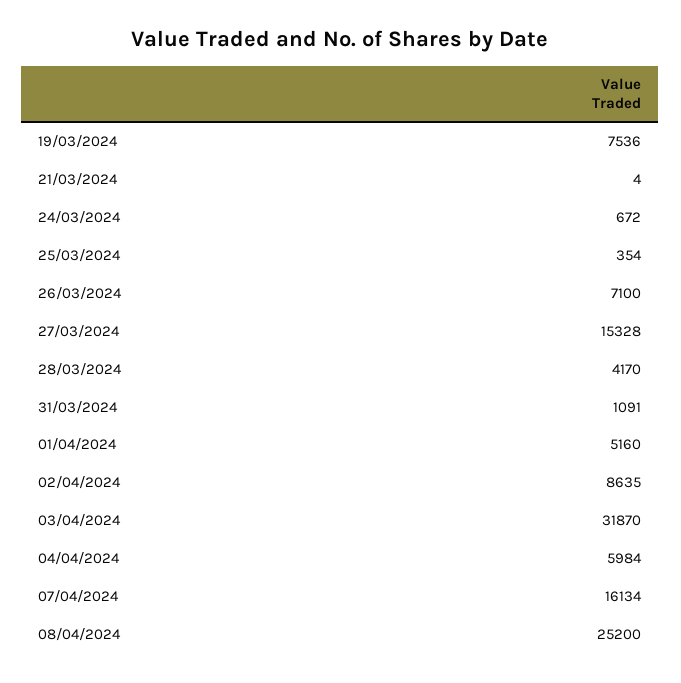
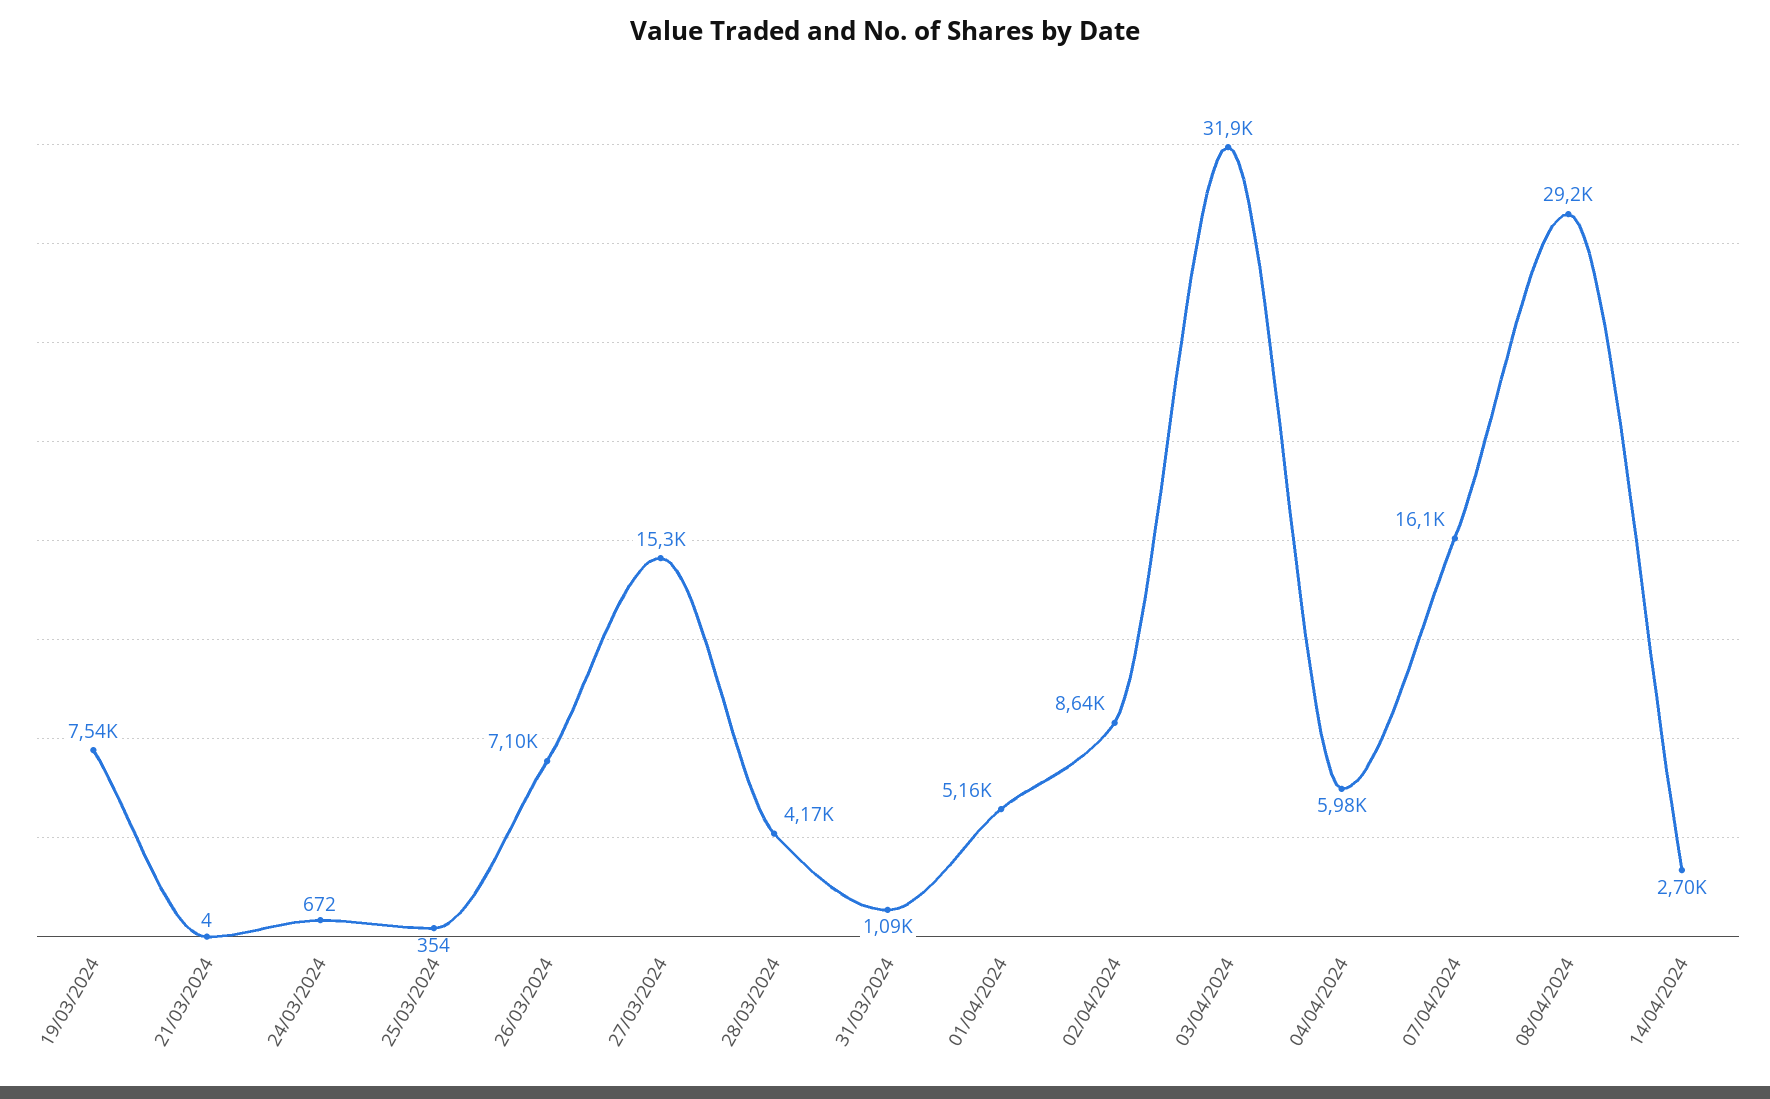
08/04/2024: 25200 -> 29200
14/04/2024: none -> 2700

